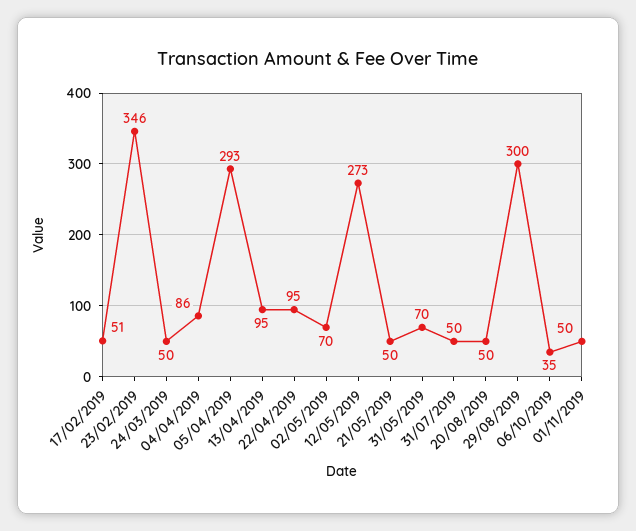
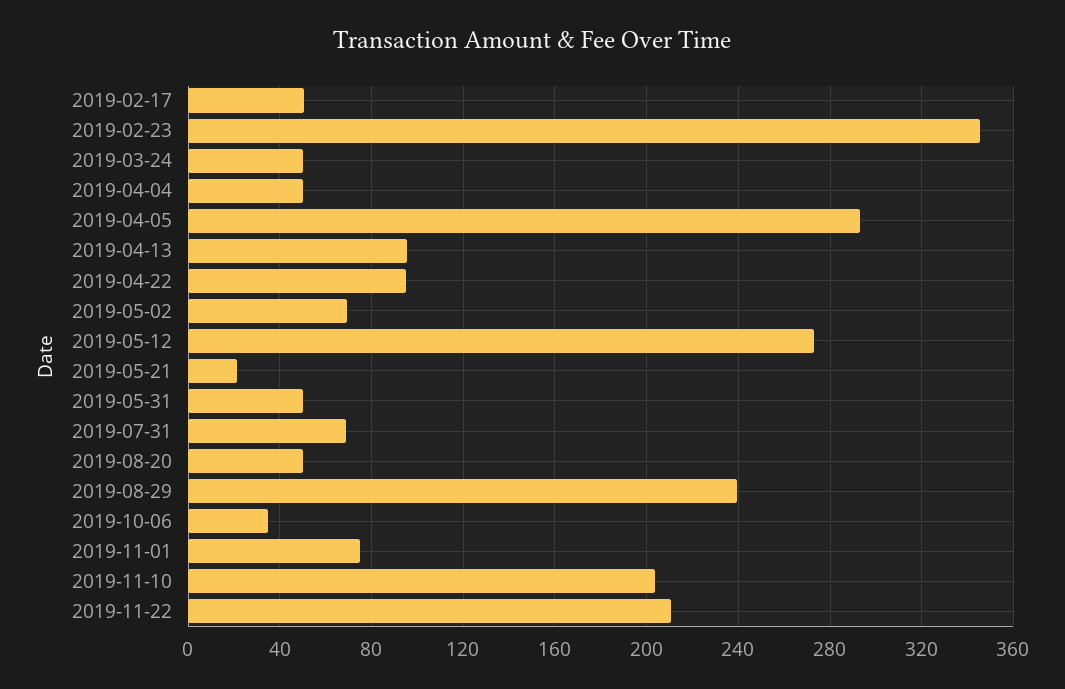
04/04/2019: 86 -> 50
21/05/2019: 50 -> 20
31/05/2019: 70 -> 50
31/07/2019: 50 -> 70
29/08/2019: 300 -> 240
01/11/2019: 50 -> 75
2019-11-10: none -> 205
2019-11-22: none -> 210

